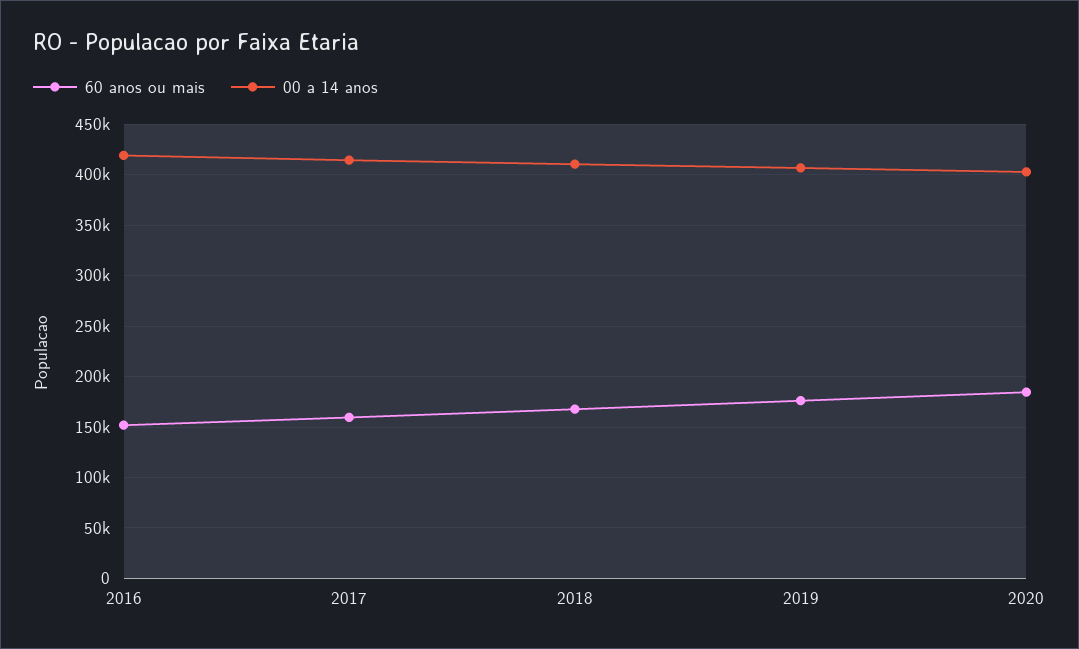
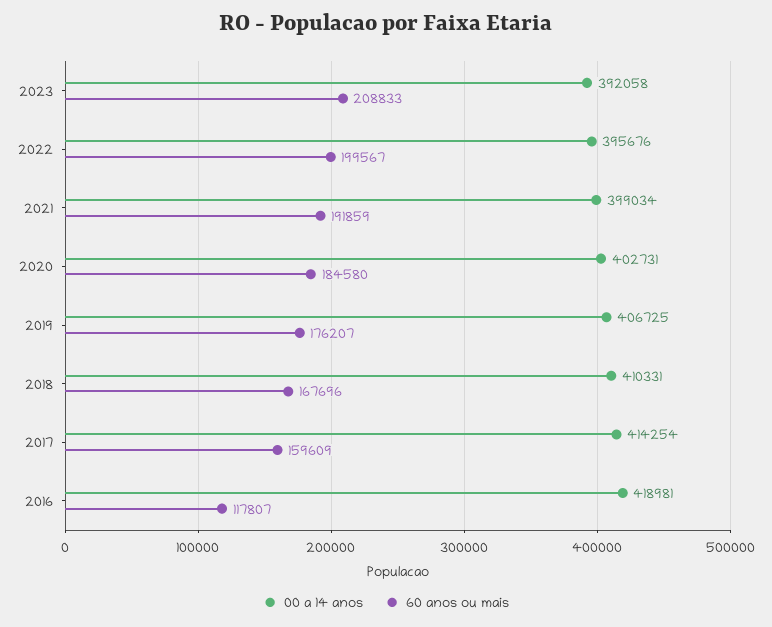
60 anos ou mais, 2016: 150000 -> 117807
00 a 14 anos, 2023: none -> 392058
60 anos ou mais, 2023: none -> 208833
00 a 14 anos, 2022: none -> 395676
60 anos ou mais, 2022: none -> 199567
00 a 14 anos, 2021: none -> 399034
60 anos ou mais, 2021: none -> 191859

